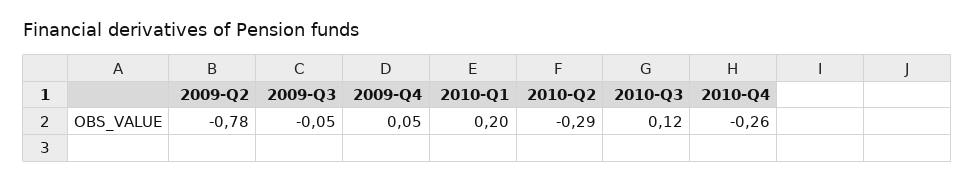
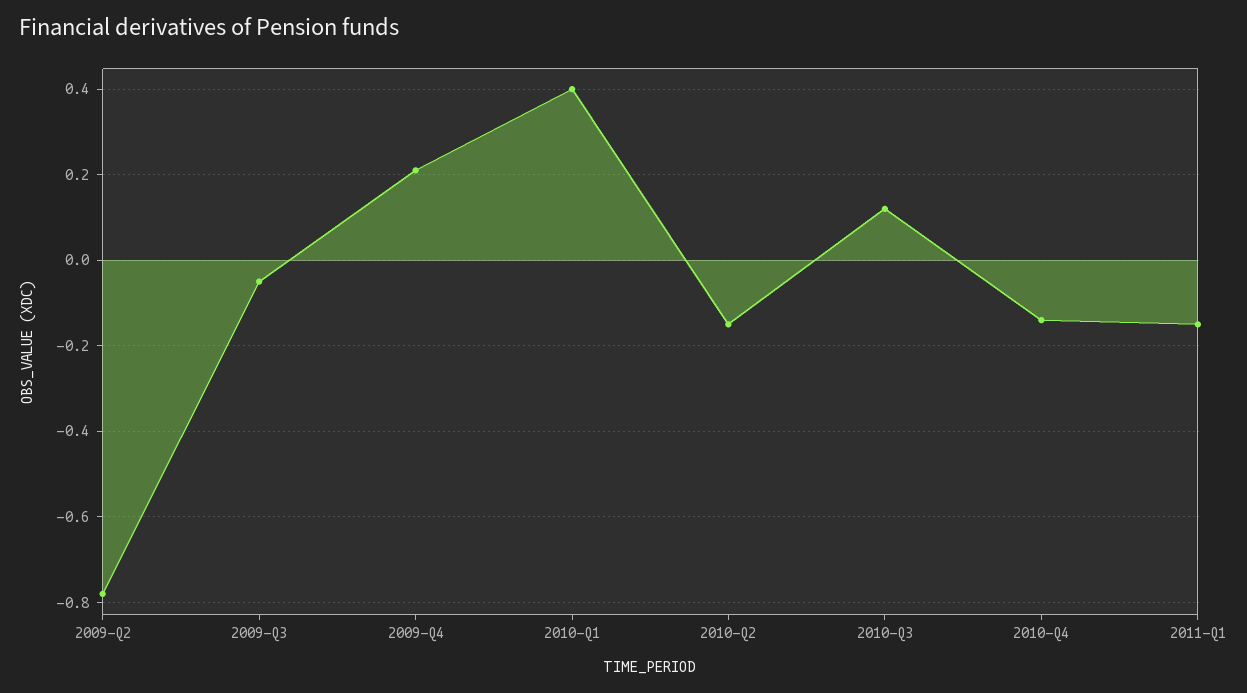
2009-Q4: 0.05 -> 0.2
2010-Q1: 0.2 -> 0.4
2010-Q2: -0.29 -> -0.15
2010-Q4: -0.26 -> -0.15
2011-Q1: none -> -0.15

